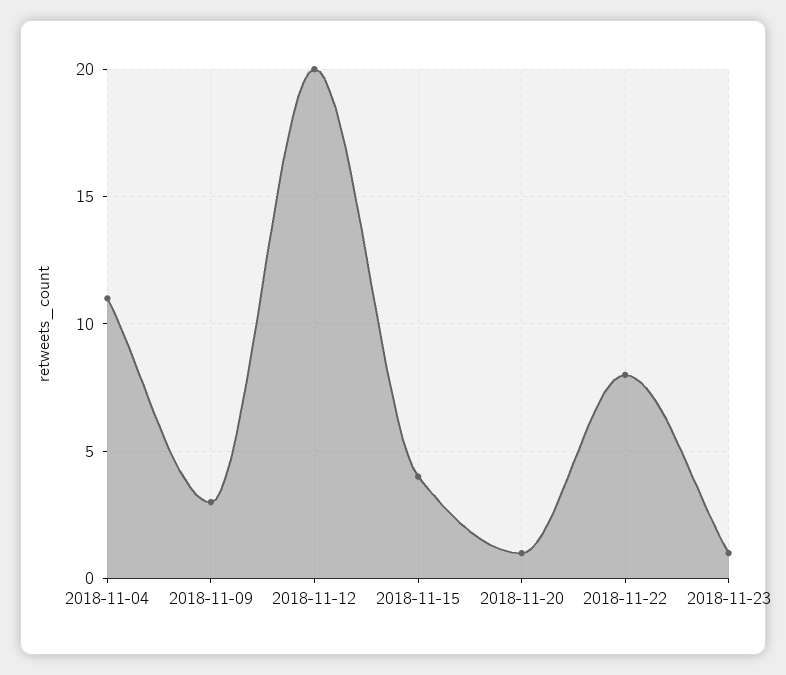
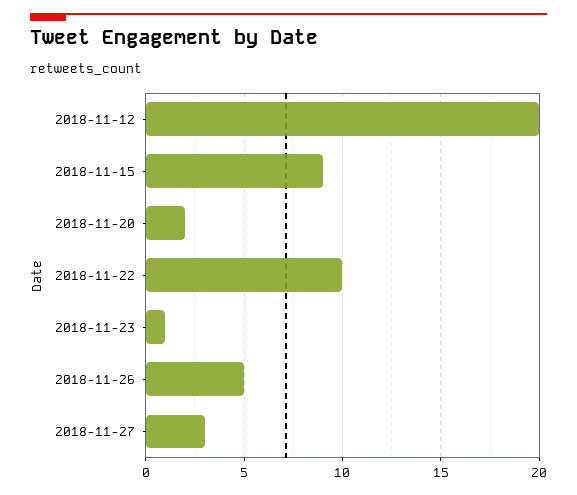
2018-11-04: 11 -> none
2018-11-09: 3 -> none
2018-11-15: 4 -> 9
2018-11-20: 1 -> 2
2018-11-22: 8 -> 10
2018-11-26: none -> 5
2018-11-27: none -> 3

